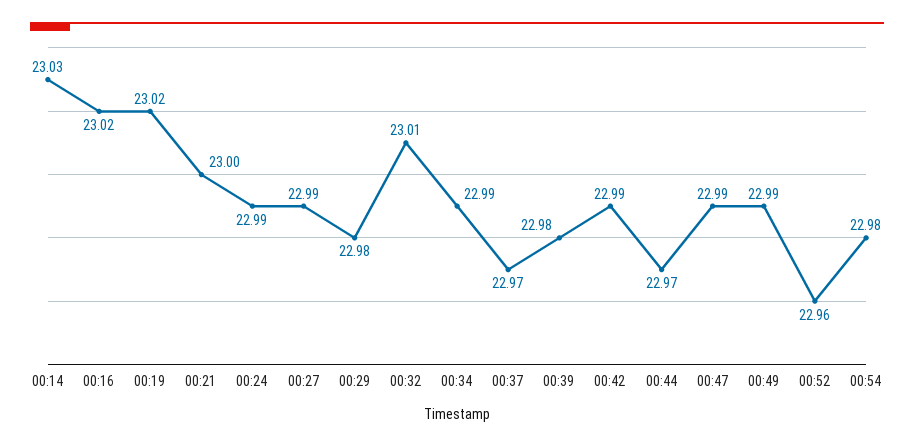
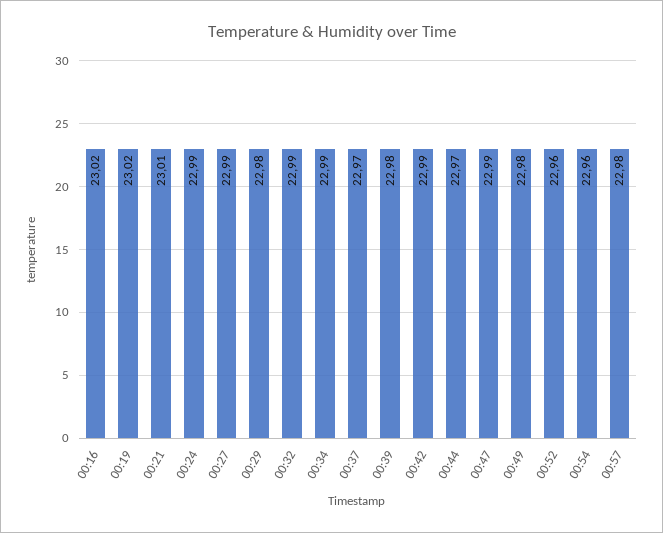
00:14: 23.03 -> none
00:21: 23 -> 23.01
00:32: 23.01 -> 22.99
00:49: 22.99 -> 22.98
00:54: 22.98 -> 22.96
00:57: none -> 22.98

